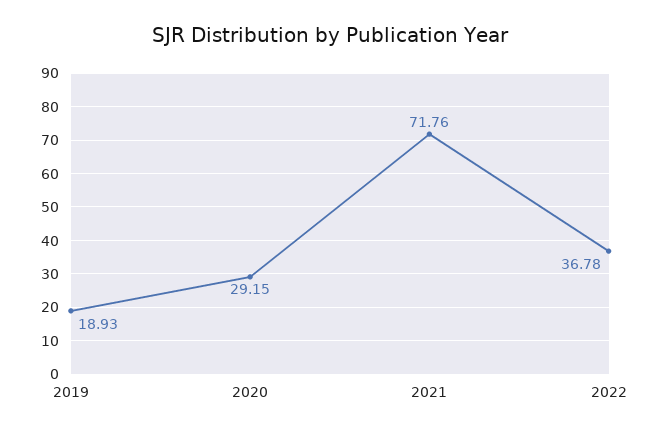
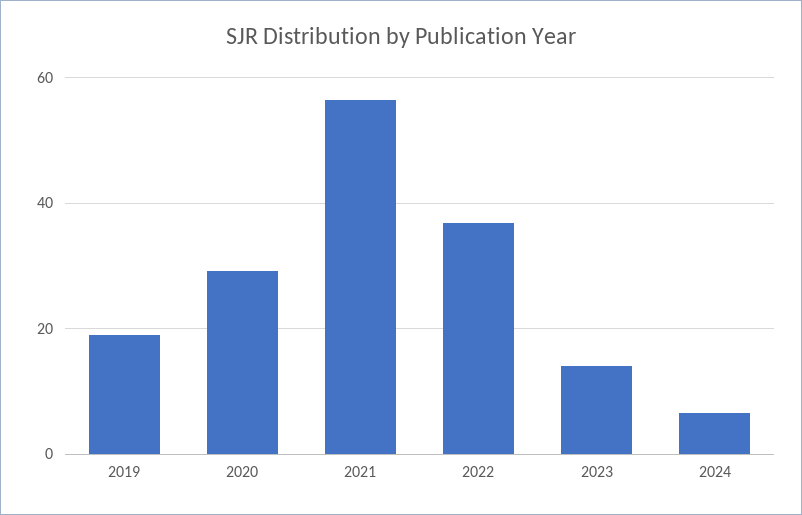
2021: 71.76 -> 56
2023: none -> 14
2024: none -> 6

